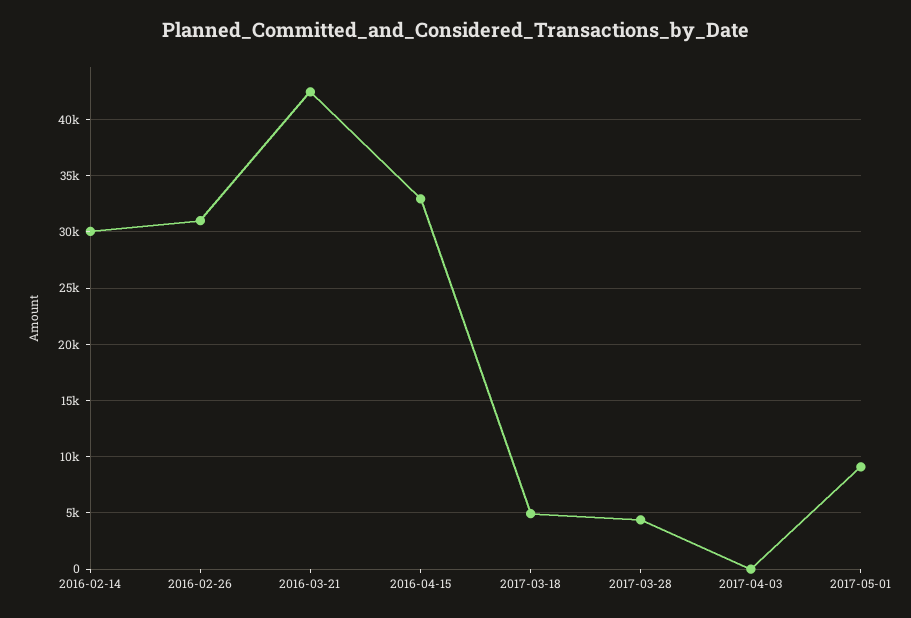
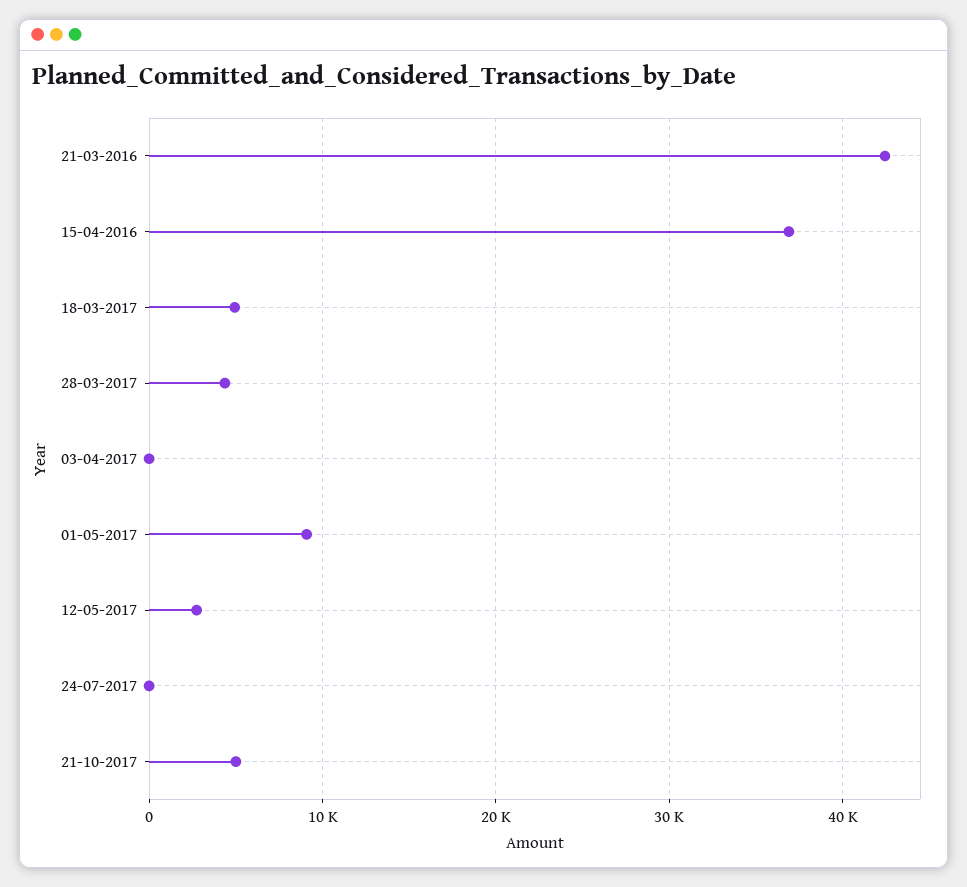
2016-02-14: 30000 -> none
2016-02-26: 31000 -> none
2016-04-15: 33000 -> 37000
12-05-2017: none -> 3000
24-07-2017: none -> 0
21-10-2017: none -> 5000

